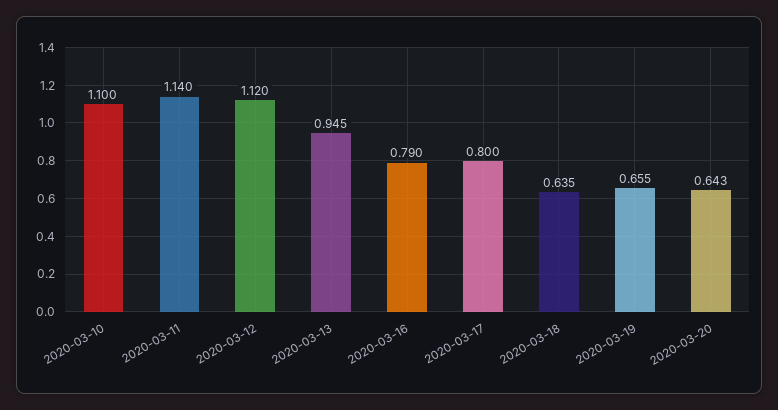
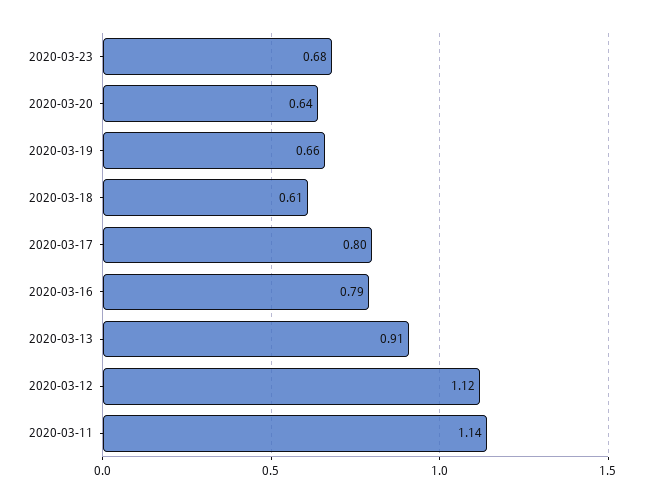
2020-03-10: 1.1 -> none
2020-03-13: 0.945 -> 0.91
2020-03-18: 0.635 -> 0.61
2020-03-23: none -> 0.68

